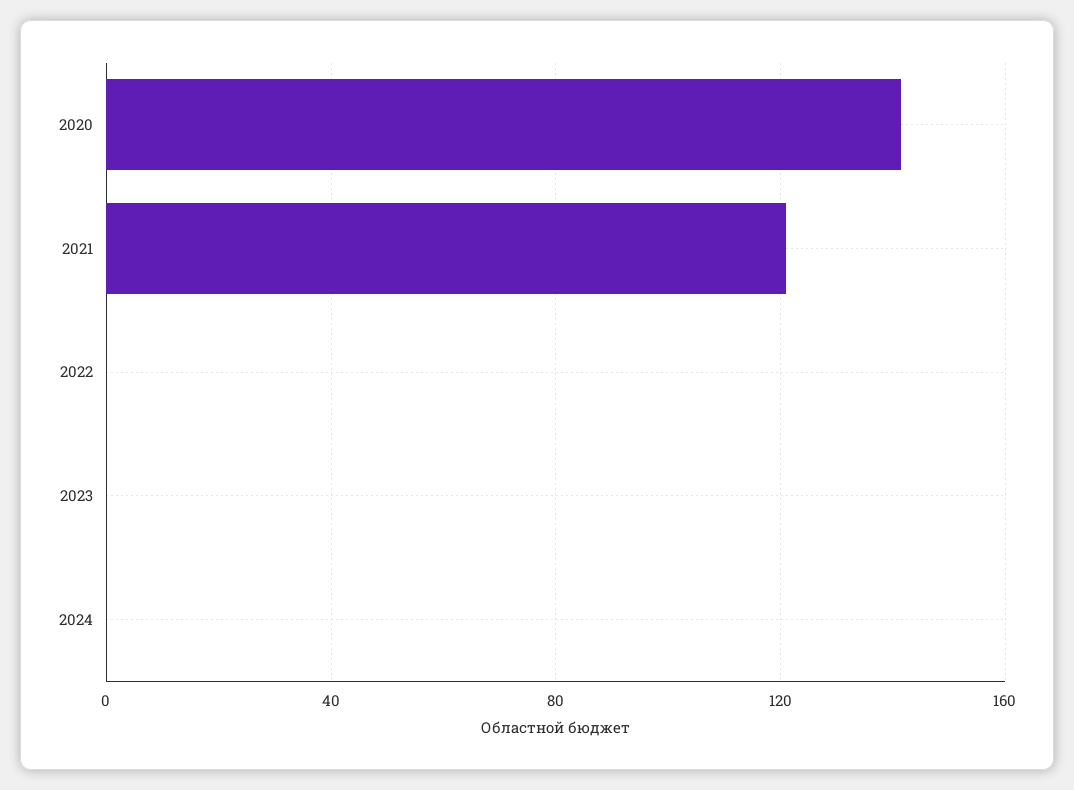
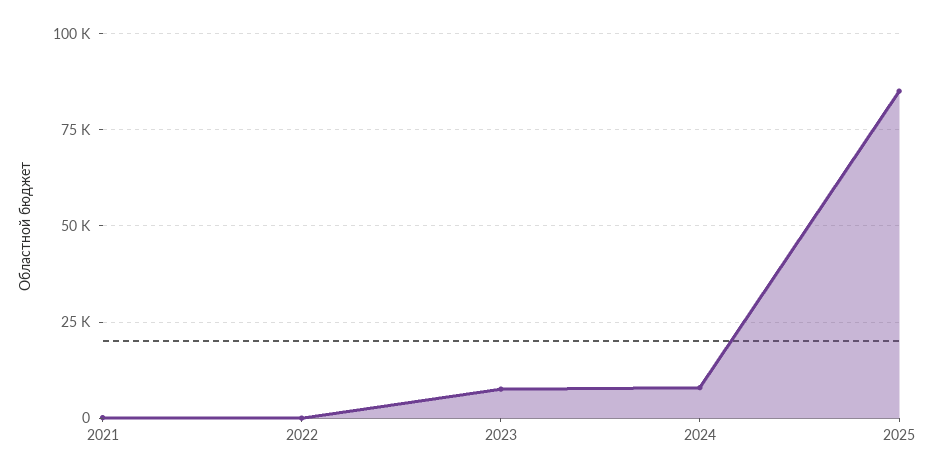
2020: 140 -> none
2023: 0 -> 7500
2024: 0 -> 7500
2025: none -> 85000

